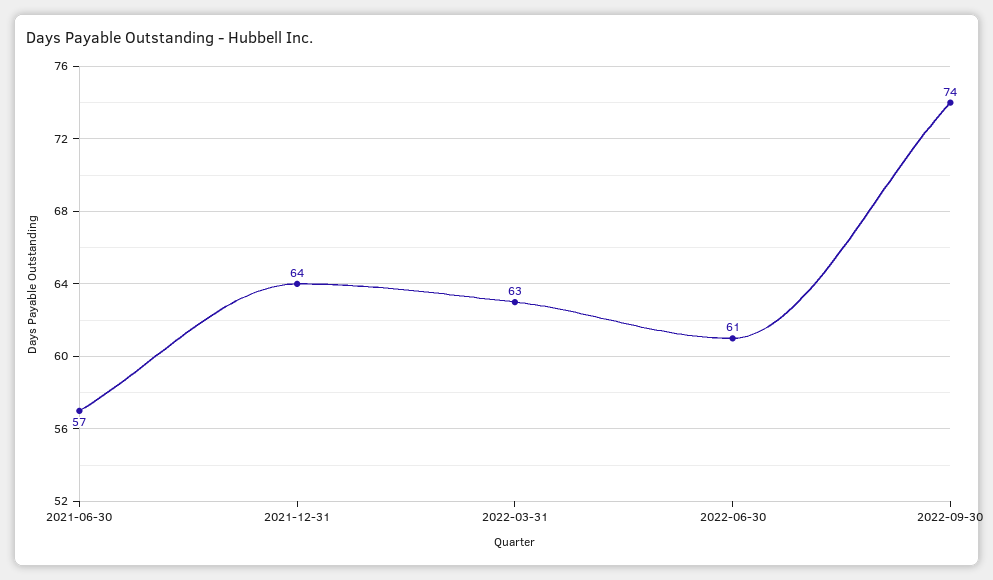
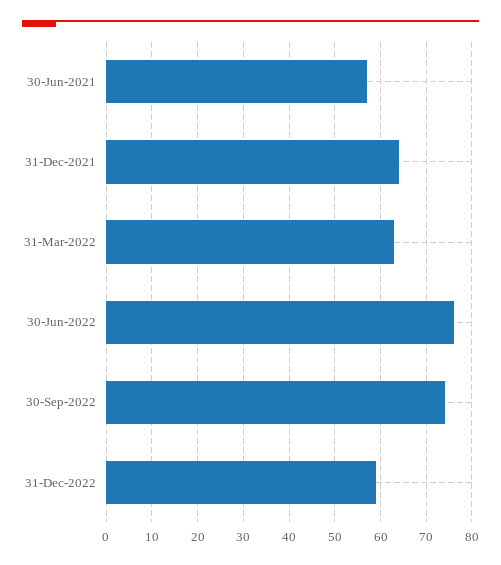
2022-06-30: 61 -> 75
31-Dec-2022: none -> 60

